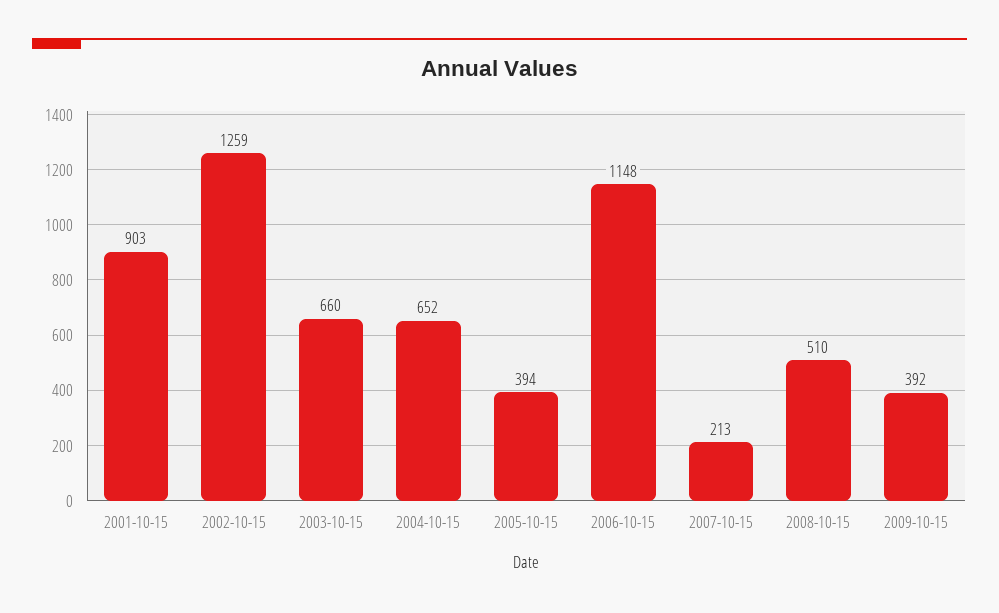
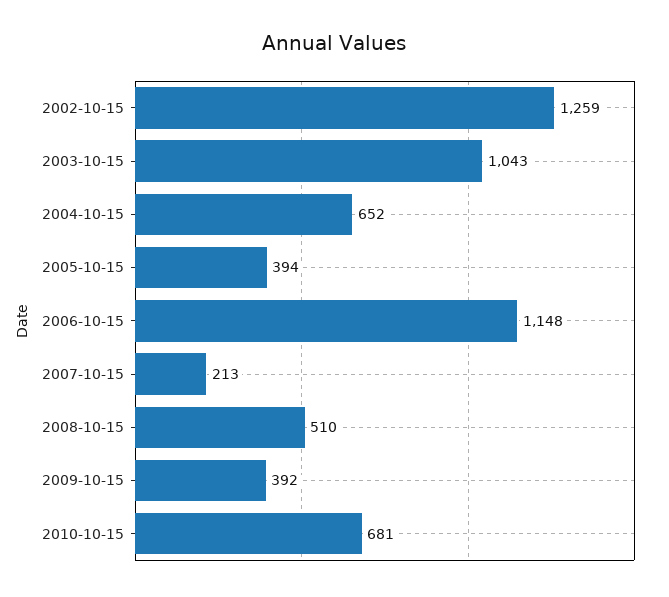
2001-10-15: 903 -> none
2003-10-15: 660 -> 1043
2010-10-15: none -> 681

